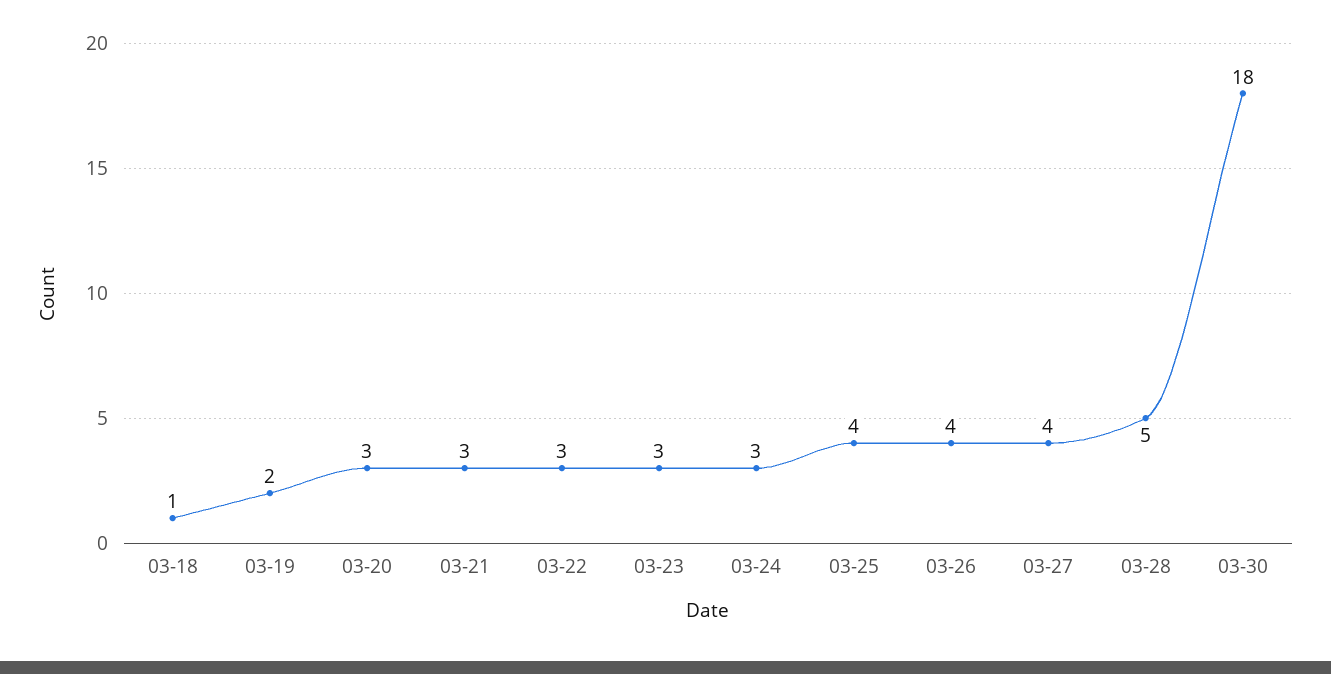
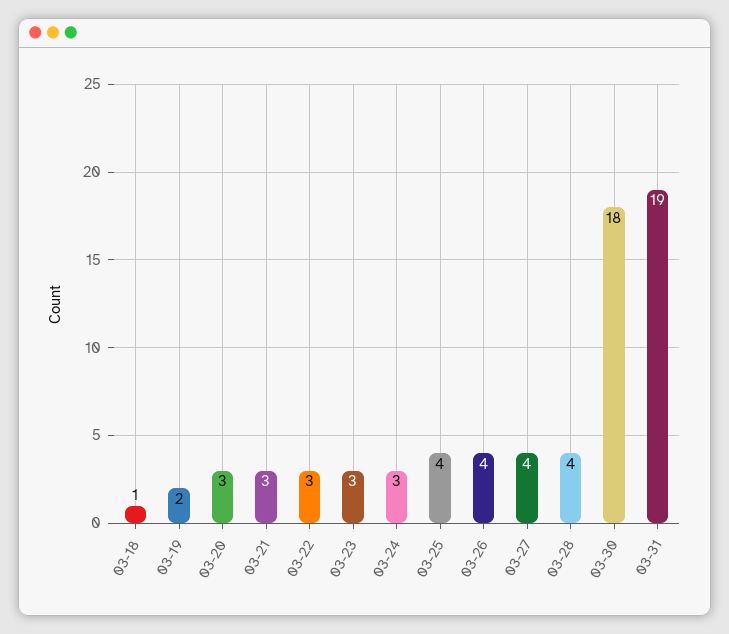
03-28: 5 -> 4
03-31: none -> 19

